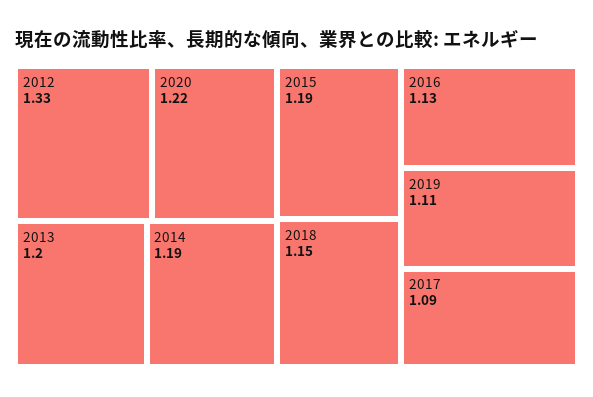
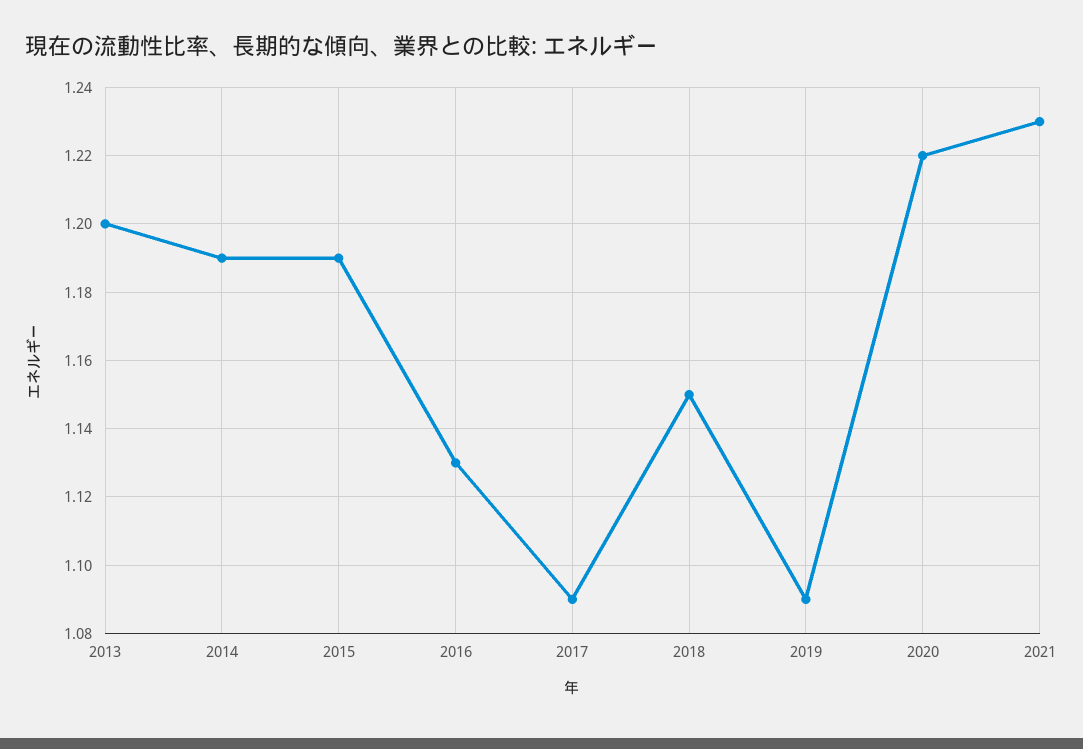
2012: 1.33 -> none
2019: 1.11 -> 1.09
2021: none -> 1.23

